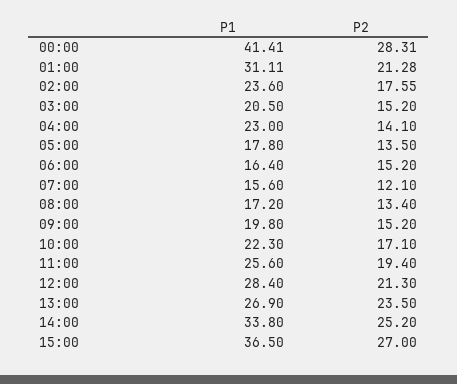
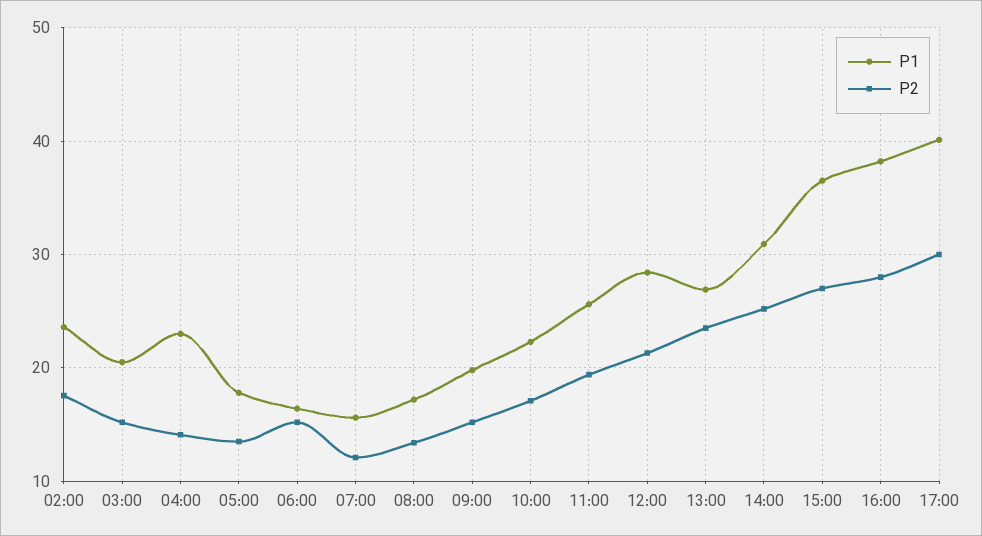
P1, 00:00: 41.41 -> none
P2, 00:00: 28.31 -> none
P1, 01:00: 31.11 -> none
P2, 01:00: 21.28 -> none
P1, 14:00: 33.8 -> 31
P1, 16:00: none -> 38
P2, 16:00: none -> 28
P1, 17:00: none -> 40
P2, 17:00: none -> 30

